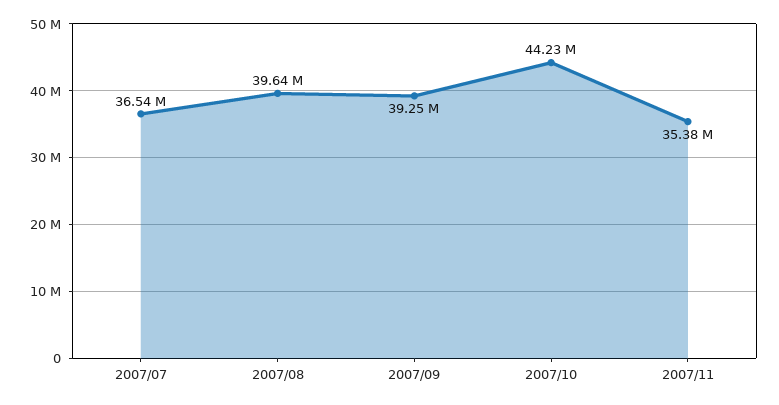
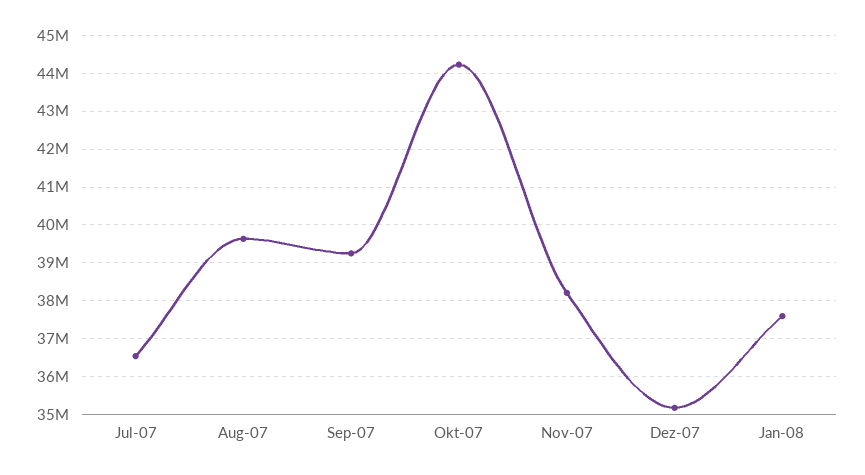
2007/11: 35380000 -> 38200000
Dez-07: none -> 35200000
Jan-08: none -> 37600000

